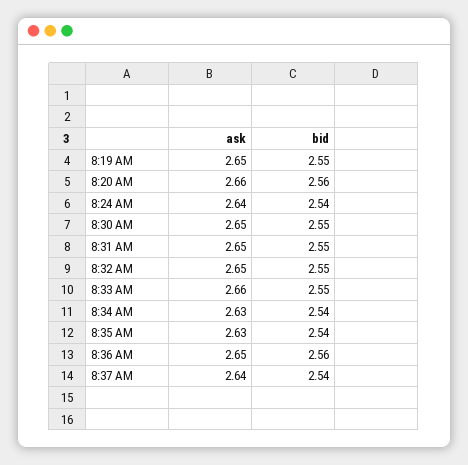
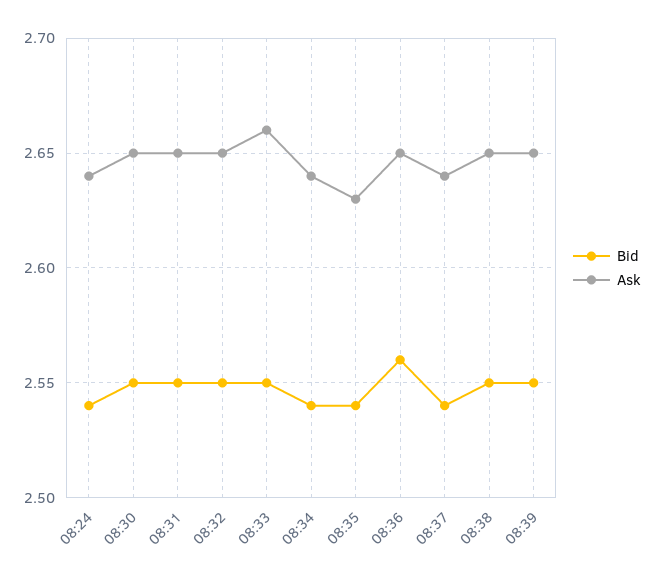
ask, 8:19 AM: 2.65 -> none
bid, 8:19 AM: 2.55 -> none
ask, 8:20 AM: 2.66 -> none
bid, 8:20 AM: 2.56 -> none
ask, 8:34 AM: 2.63 -> 2.64
bid, 08:38: none -> 2.55
ask, 08:38: none -> 2.65
bid, 08:39: none -> 2.55
ask, 08:39: none -> 2.65

